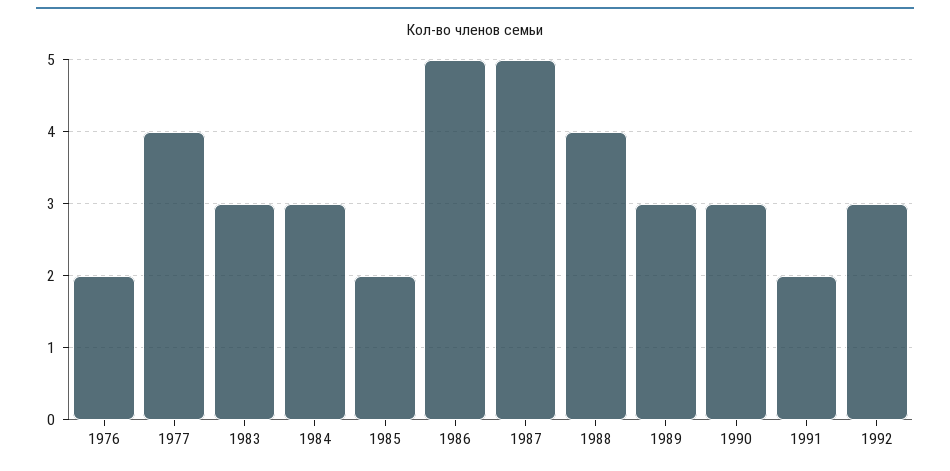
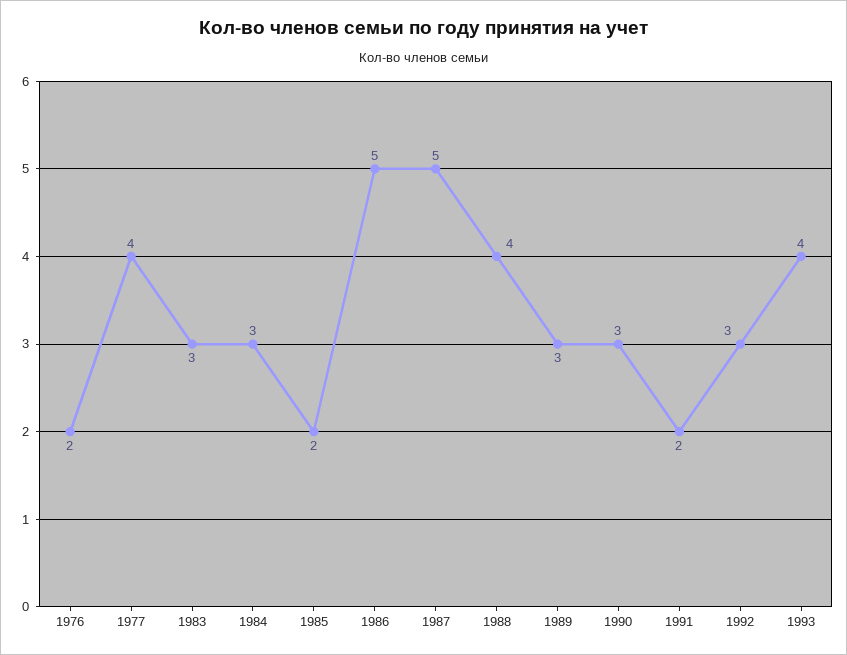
1993: none -> 4

